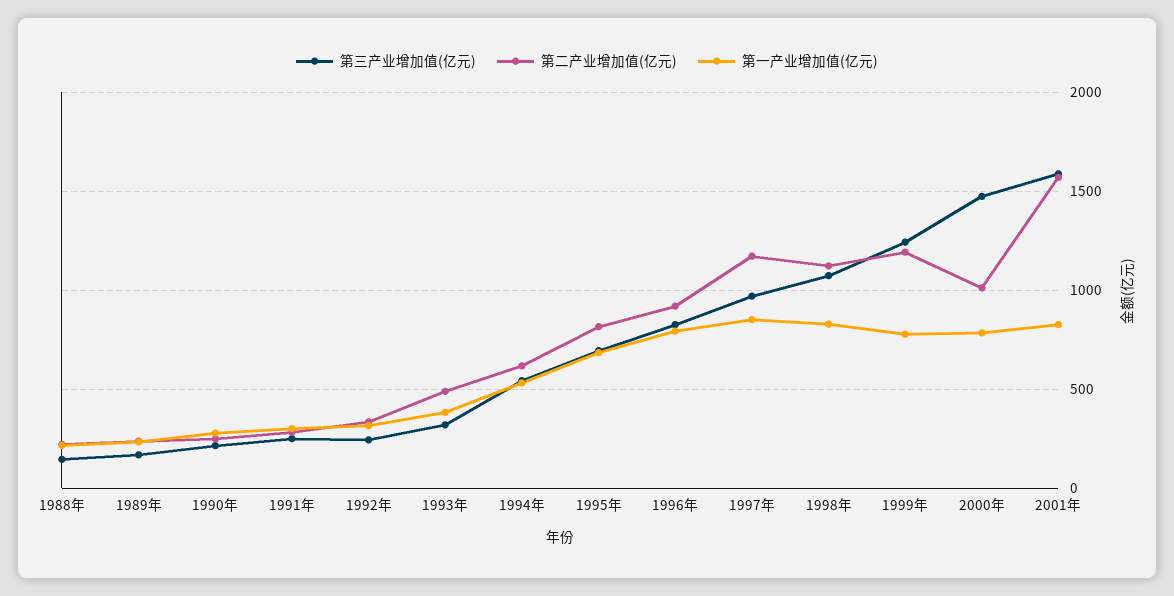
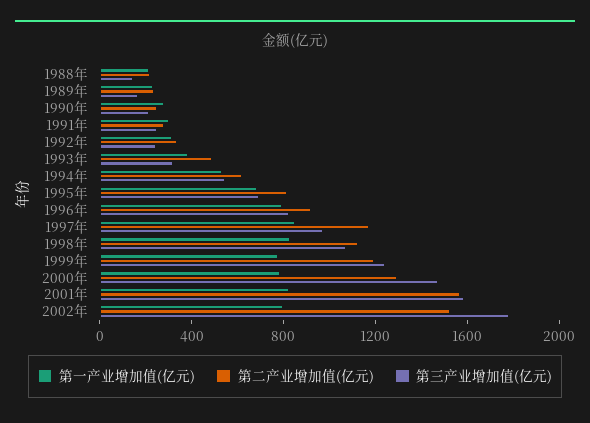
第二产业增加值(亿元), 2000年: 1000 -> 1300
第一产业增加值(亿元), 2002年: none -> 800
第二产业增加值(亿元), 2002年: none -> 1500
第三产业增加值(亿元), 2002年: none -> 1800

